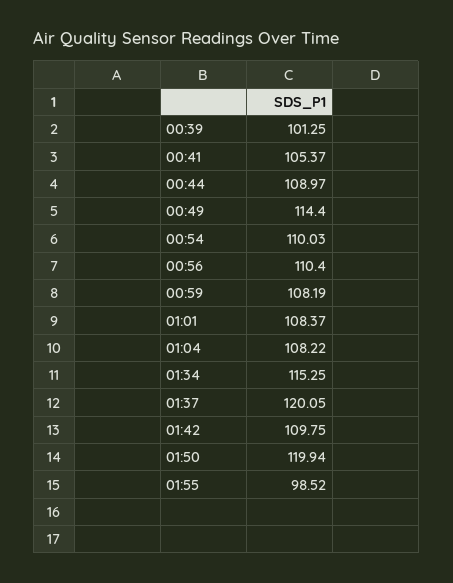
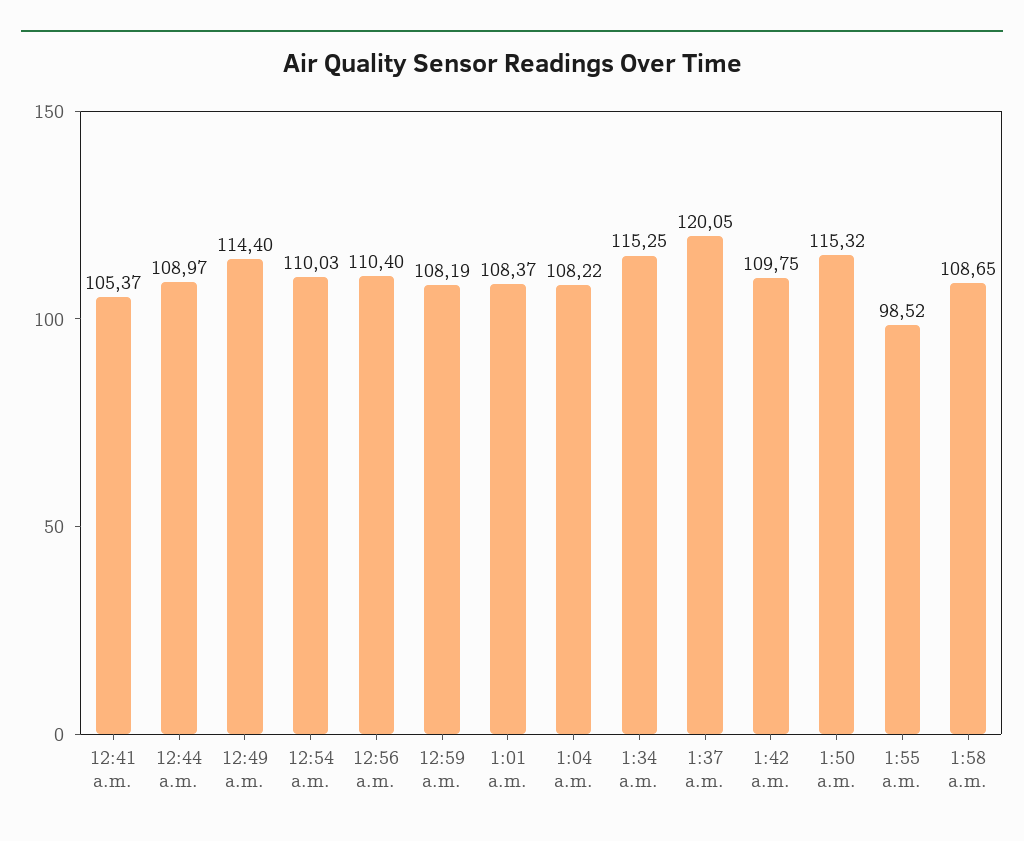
00:39: 101.25 -> none
01:50: 119.94 -> 115.32
1:58 a.m.: none -> 108.65

